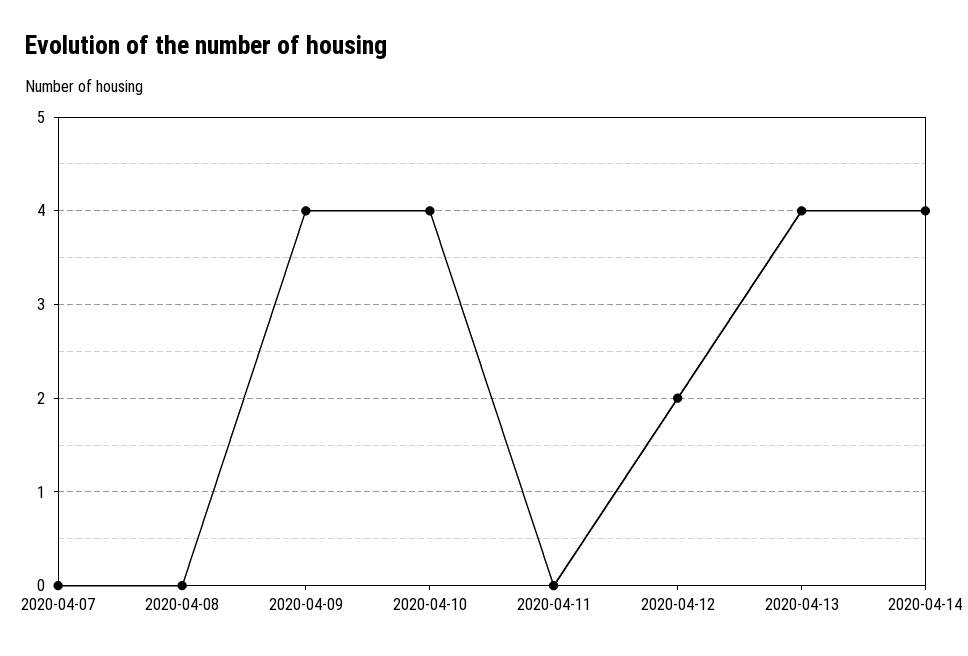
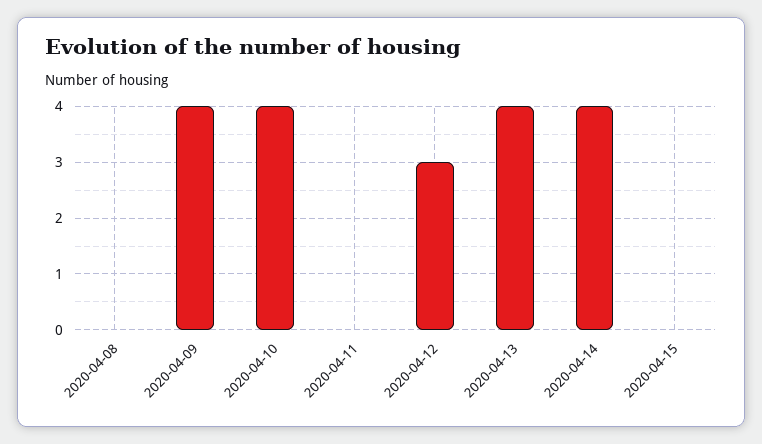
2020-04-07: 0 -> none
2020-04-12: 2 -> 3
2020-04-15: none -> 0

